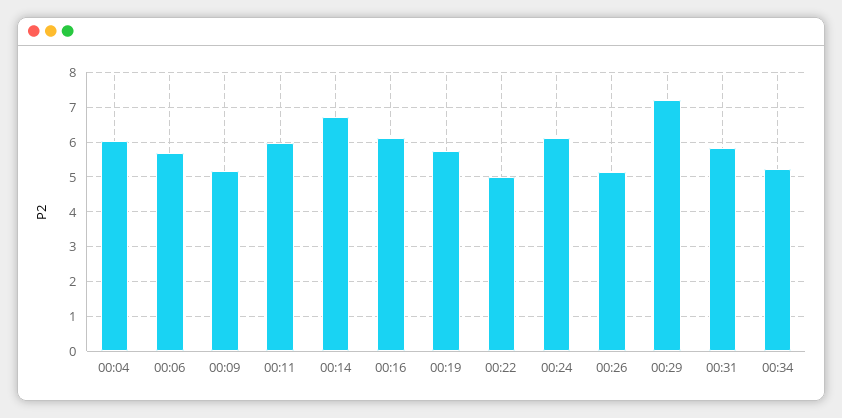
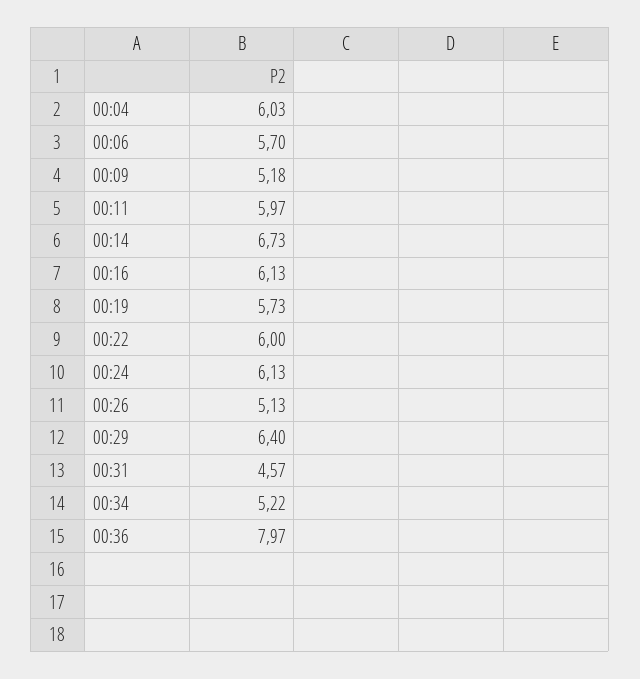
00:22: 5 -> 6
00:29: 7.2 -> 6.4
00:31: 5.8 -> 4.57
00:36: none -> 7.97

